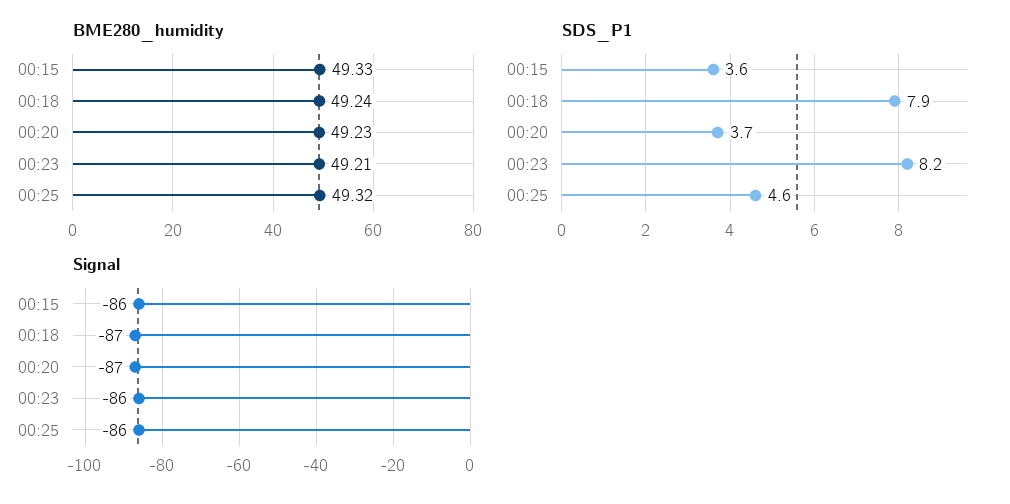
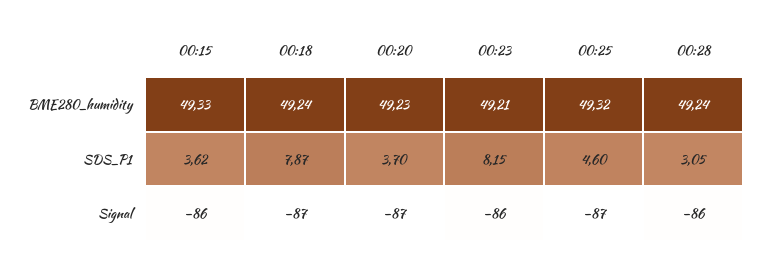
Signal, 00:25: -86 -> -87
BME280_humidity, 00:28: none -> 49.24
SDS_P1, 00:28: none -> 3.05
Signal, 00:28: none -> -86

